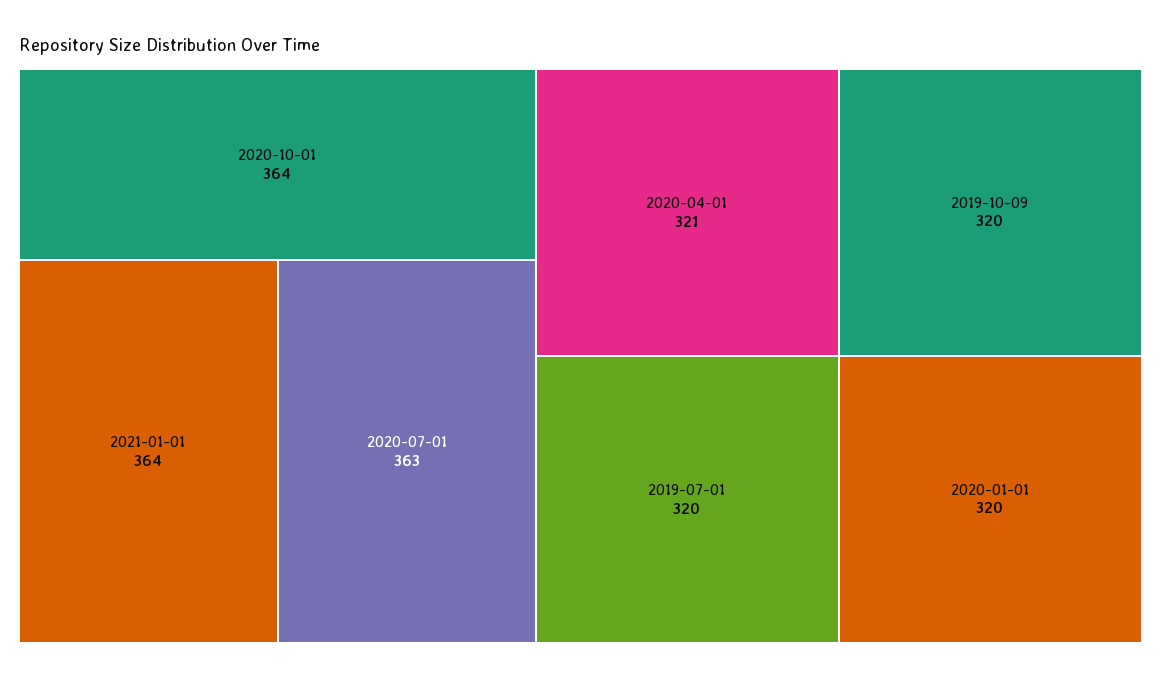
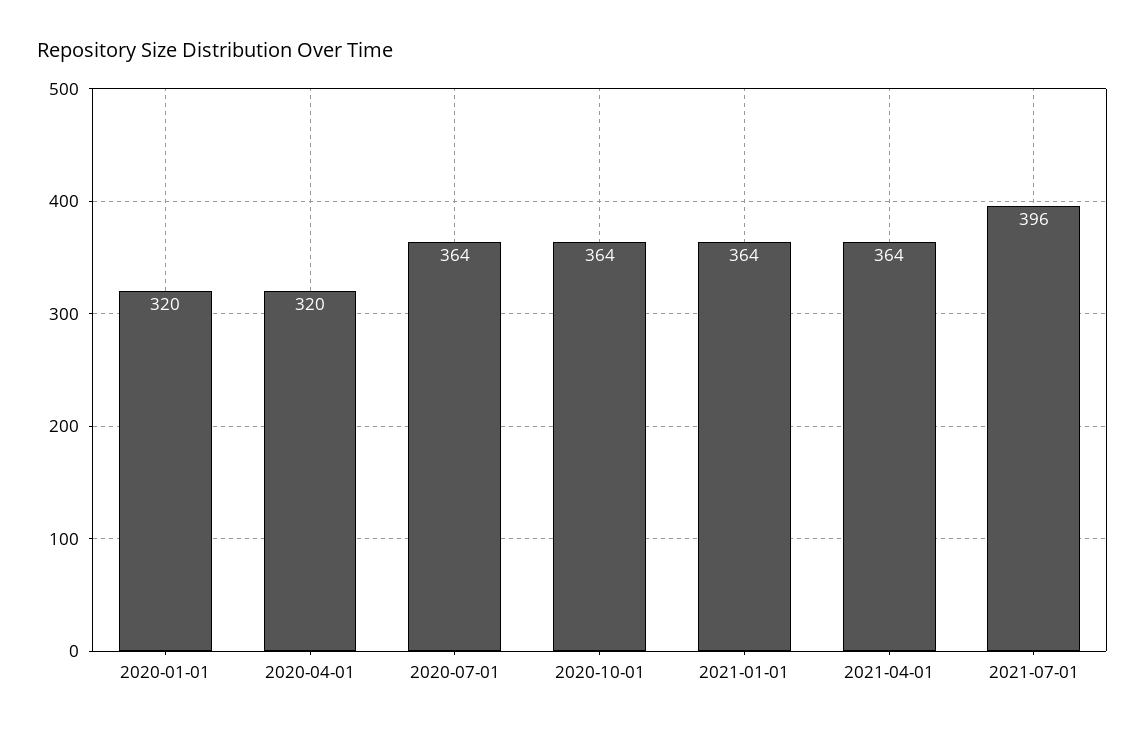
2020-07-01: 363 -> 364
2020-04-01: 321 -> 320
2019-07-01: 320 -> none
2019-10-09: 320 -> none
2021-04-01: none -> 364
2021-07-01: none -> 396

